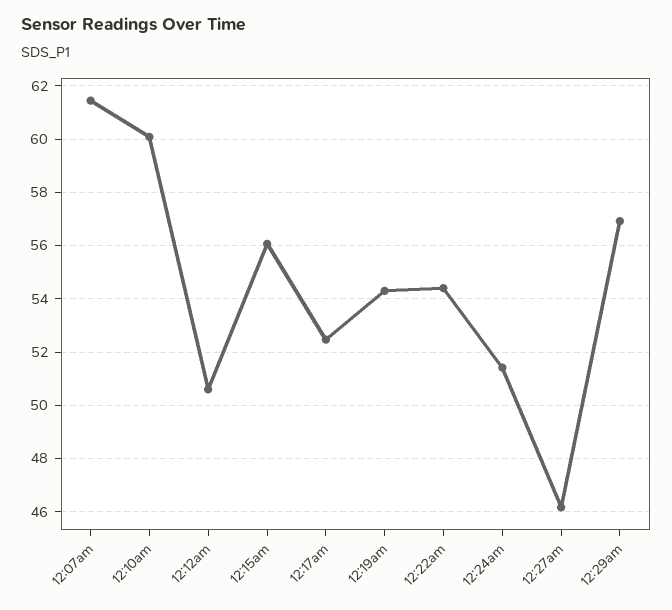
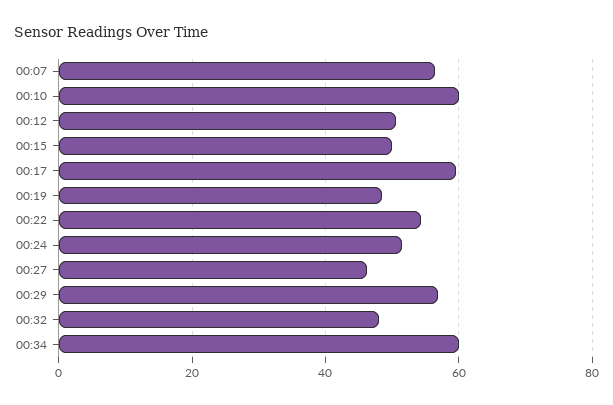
12:07am: 61.5 -> 56
12:15am: 56 -> 50
12:17am: 52.5 -> 60
12:19am: 54.25 -> 48
00:32: none -> 48
00:34: none -> 60

